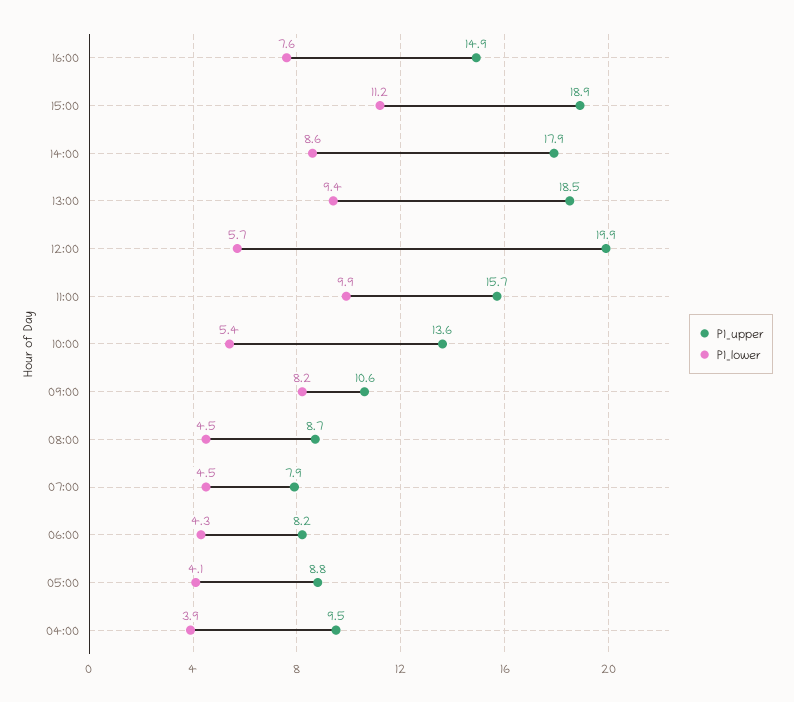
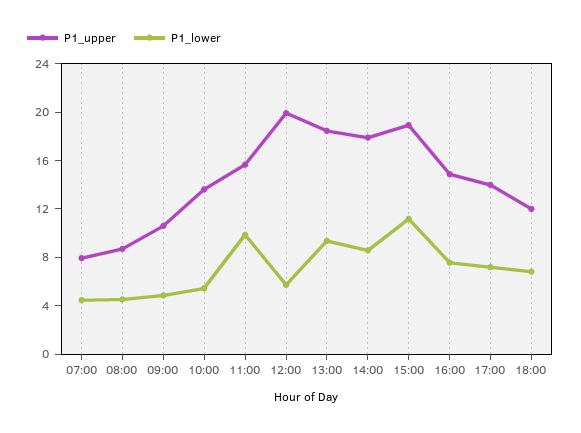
P1_lower, 09:00: 8.2 -> 5
P1_upper, 06:00: 8.2 -> none
P1_lower, 06:00: 4.3 -> none
P1_upper, 05:00: 8.8 -> none
P1_lower, 05:00: 4.1 -> none
P1_upper, 04:00: 9.5 -> none
P1_lower, 04:00: 3.9 -> none
P1_upper, 17:00: none -> 14
P1_lower, 17:00: none -> 7
P1_upper, 18:00: none -> 12
P1_lower, 18:00: none -> 7

